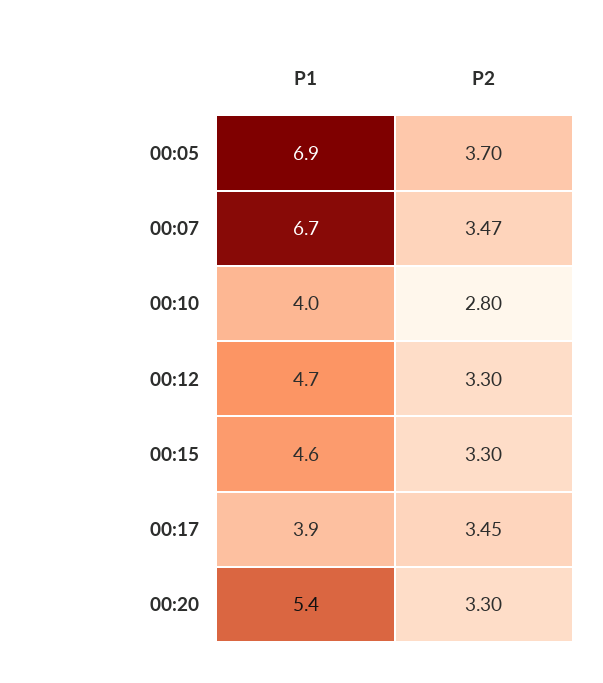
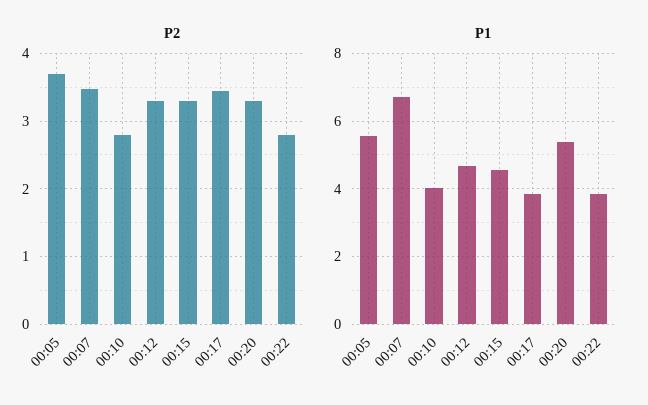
P1, 00:05: 6.9 -> 5.6
P2, 00:22: none -> 2.8
P1, 00:22: none -> 3.8

